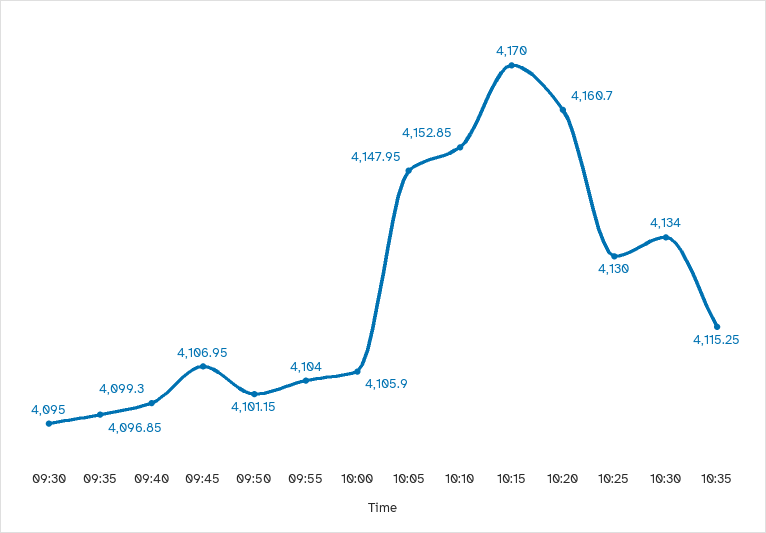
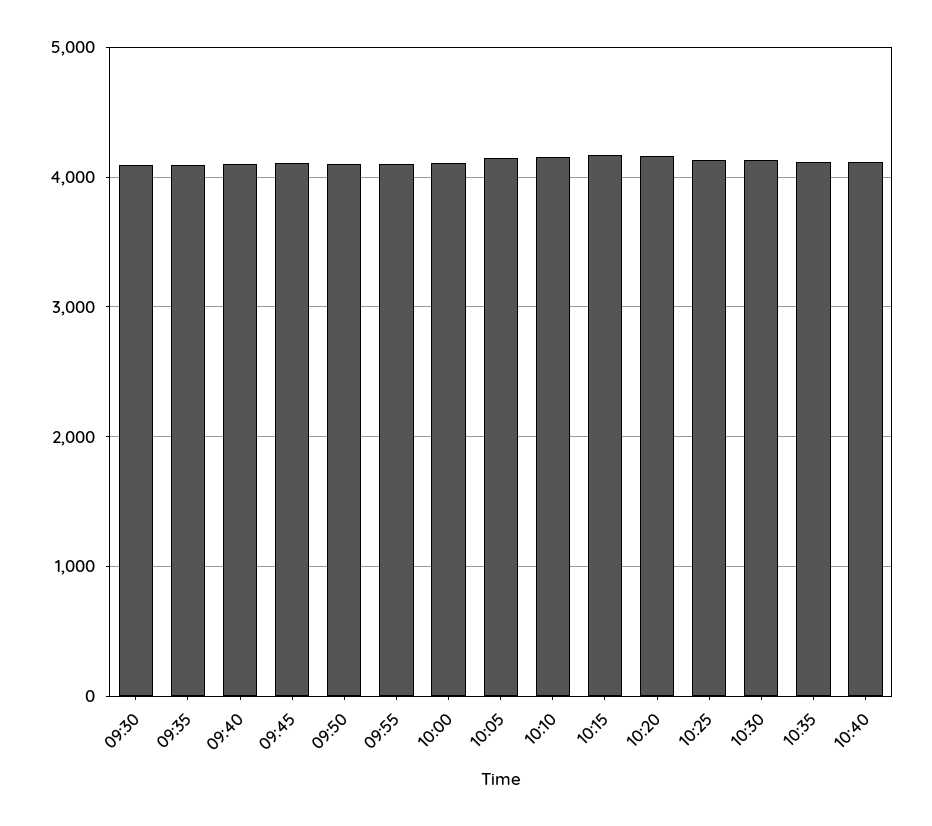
10:40: none -> 4100

